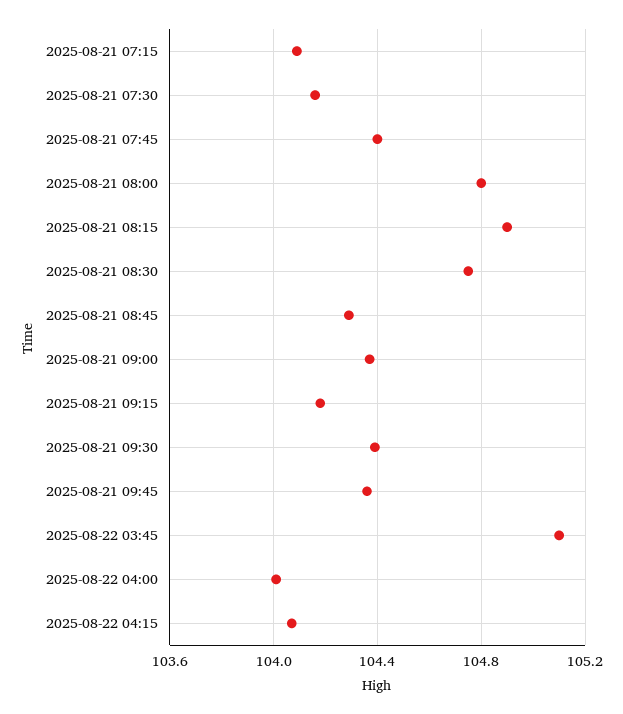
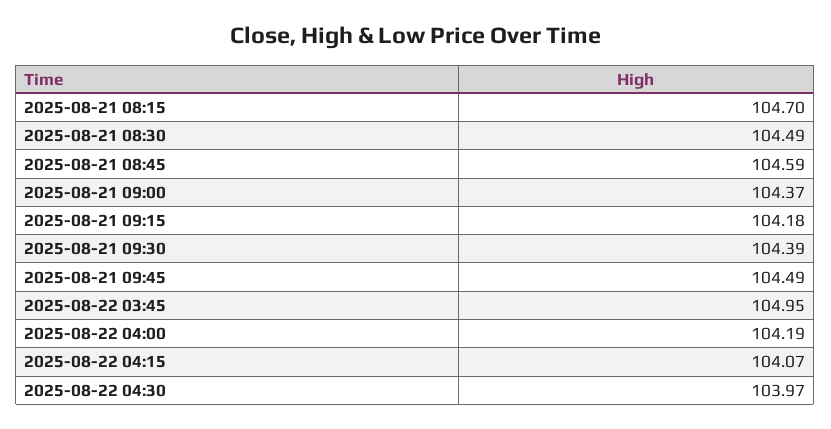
2025-08-21 07:15: 104.1 -> none
2025-08-21 07:30: 104.15 -> none
2025-08-21 07:45: 104.4 -> none
2025-08-21 08:00: 104.8 -> none
2025-08-21 08:15: 104.9 -> 104.7
2025-08-21 08:30: 104.75 -> 104.49
2025-08-21 08:45: 104.3 -> 104.59
2025-08-21 09:45: 104.35 -> 104.49
2025-08-22 03:45: 105.1 -> 104.95
2025-08-22 04:00: 104 -> 104.19
2025-08-22 04:30: none -> 103.97

